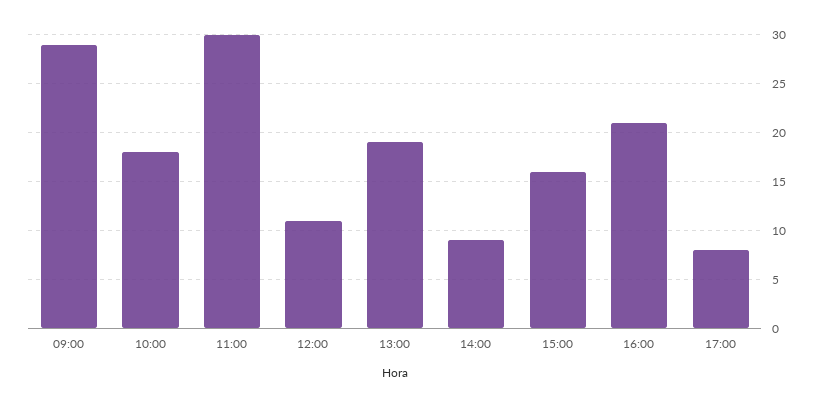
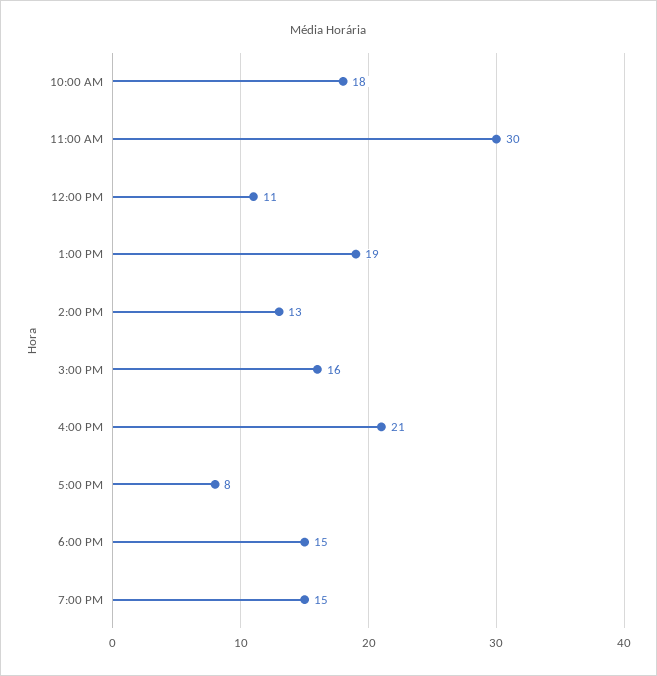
09:00: 29 -> none
14:00: 9 -> 13
6:00 PM: none -> 15
7:00 PM: none -> 15

